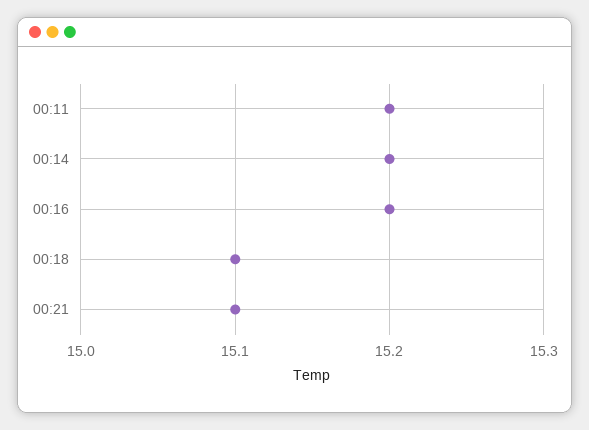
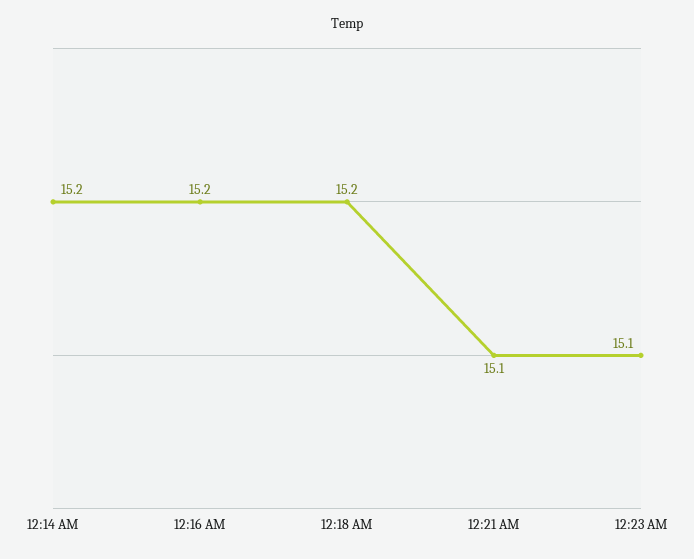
00:11: 15.2 -> none
00:18: 15.1 -> 15.2
12:23 AM: none -> 15.1

